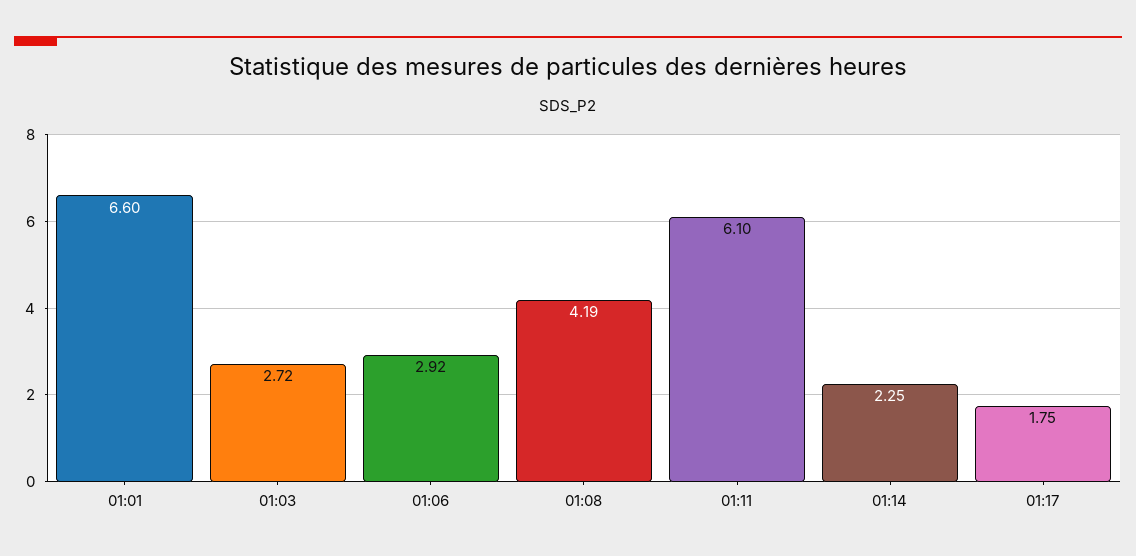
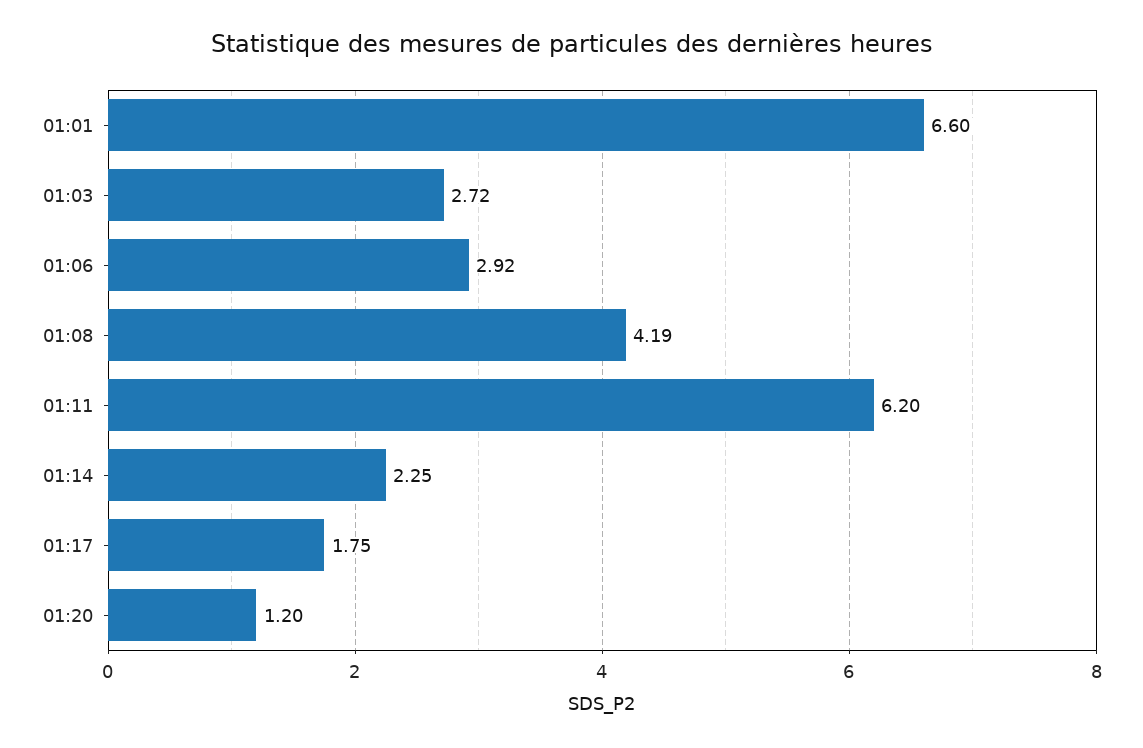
01:11: 6.1 -> 6.2
01:20: none -> 1.2

